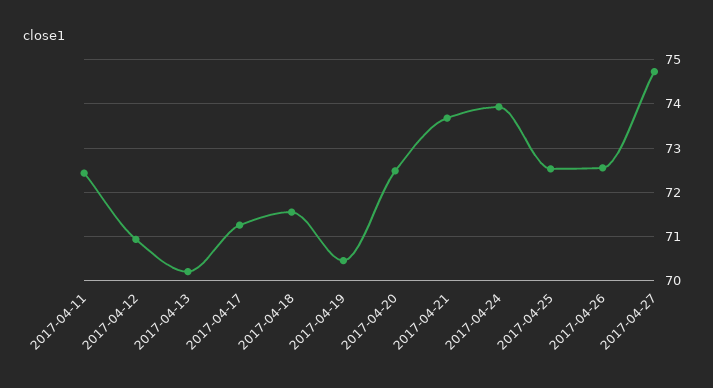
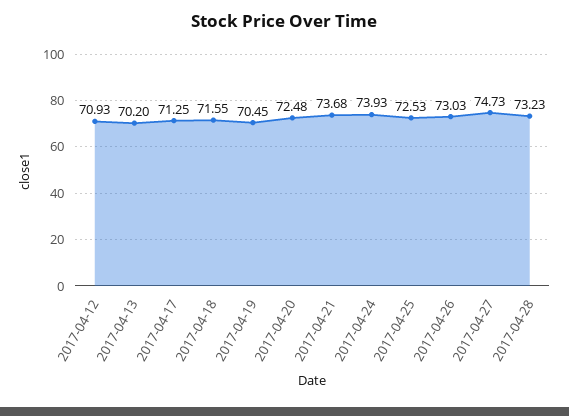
2017-04-11: 72.4 -> none
2017-04-26: 72.6 -> 73.03
2017-04-28: none -> 73.23

